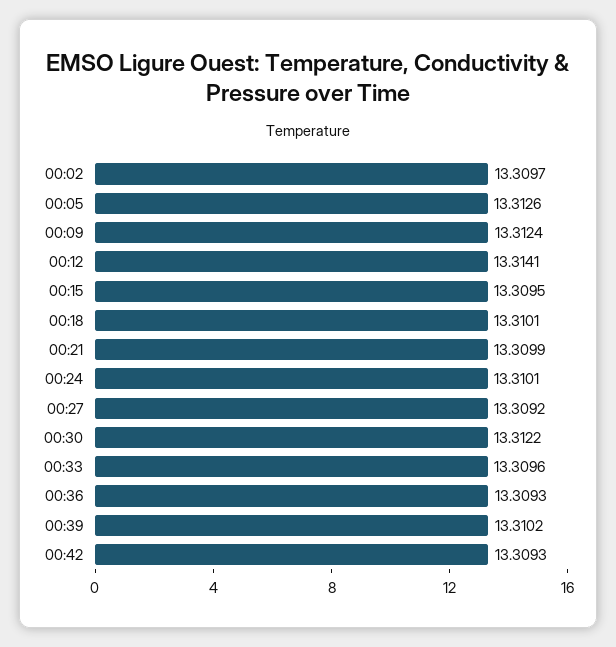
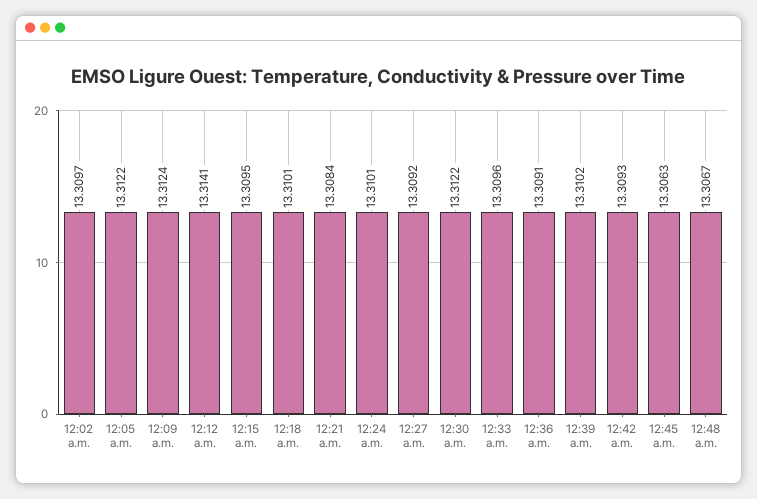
00:05: 13.3126 -> 13.3122
00:21: 13.3099 -> 13.3084
00:36: 13.3093 -> 13.3091
12:45 a.m.: none -> 13.3063
12:48 a.m.: none -> 13.3067

